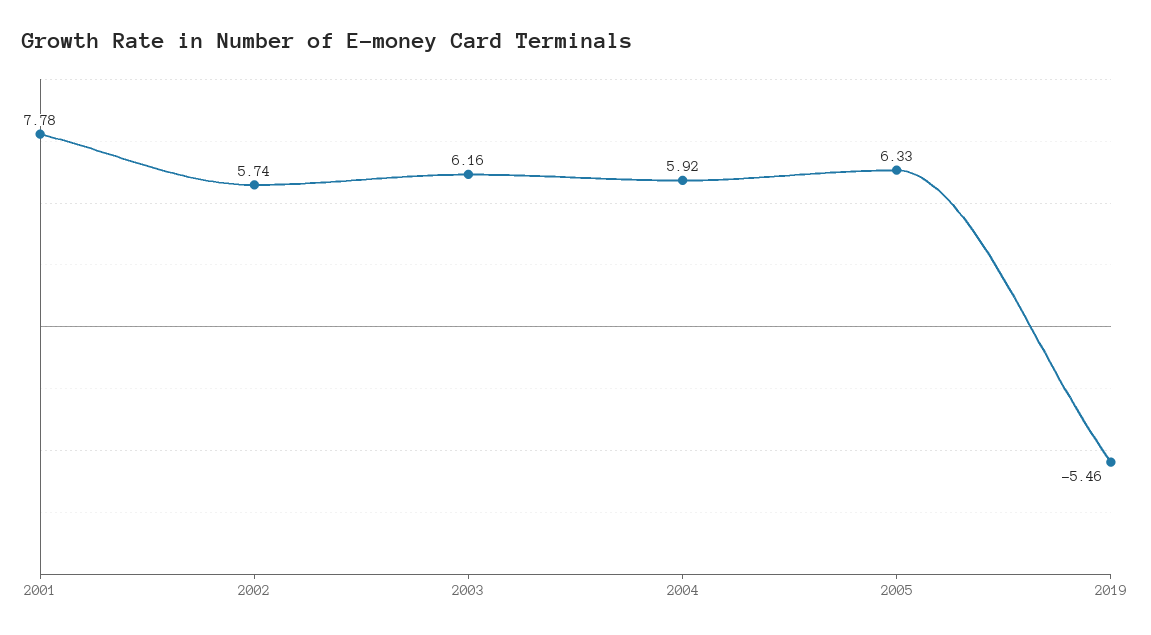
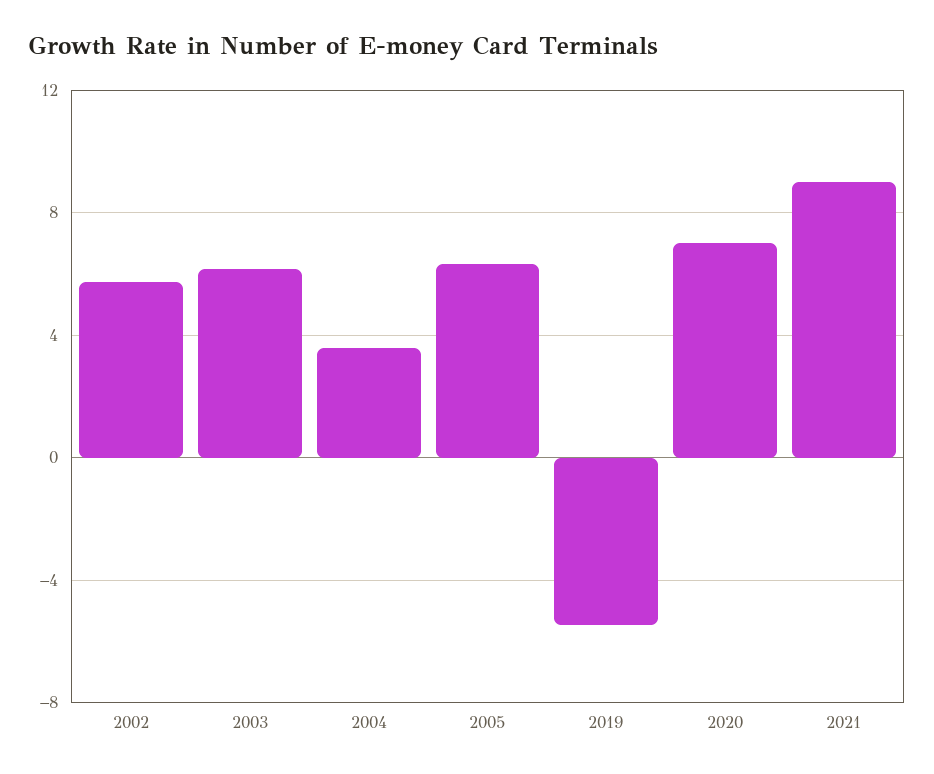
2001: 7.78 -> none
2004: 5.92 -> 3.5
2020: none -> 7
2021: none -> 9

